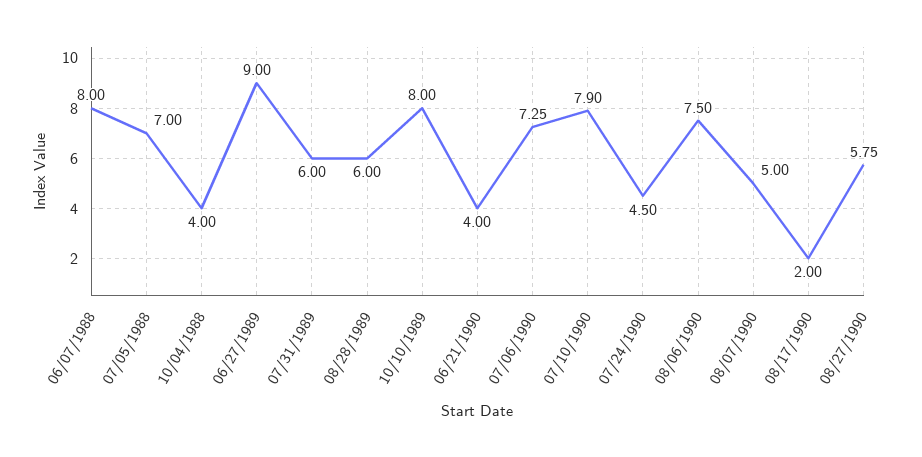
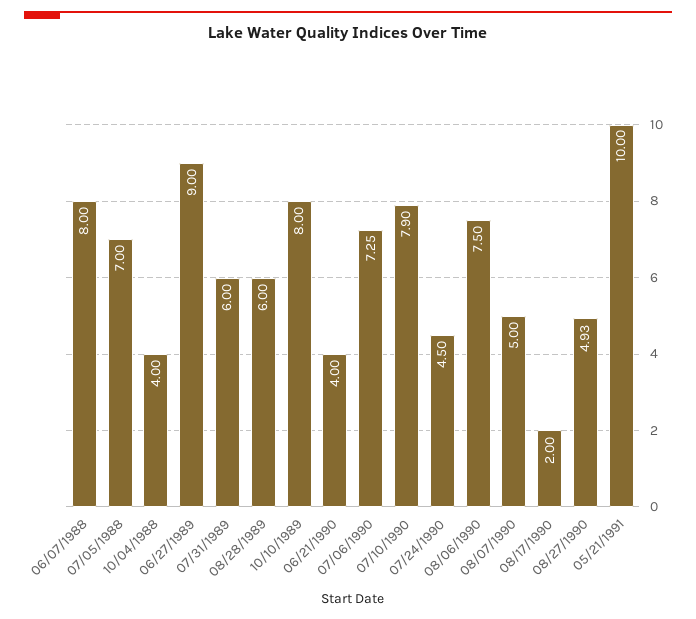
08/27/1990: 5.75 -> 4.93
05/21/1991: none -> 10

